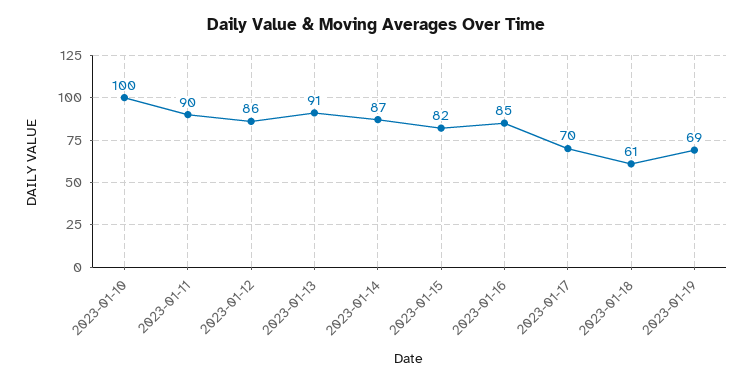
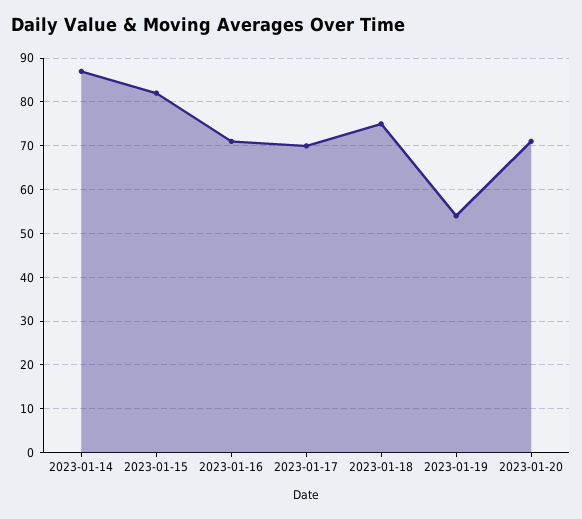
2023-01-10: 100 -> none
2023-01-11: 90 -> none
2023-01-12: 86 -> none
2023-01-13: 91 -> none
2023-01-16: 85 -> 70
2023-01-18: 61 -> 75
2023-01-19: 69 -> 55
2023-01-20: none -> 70

